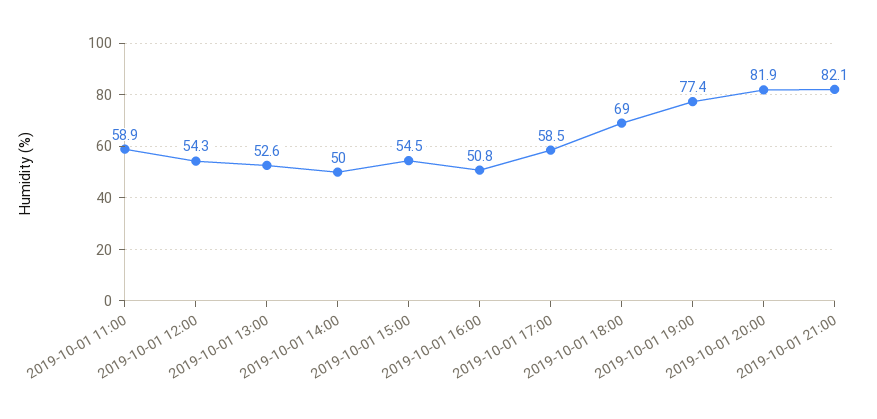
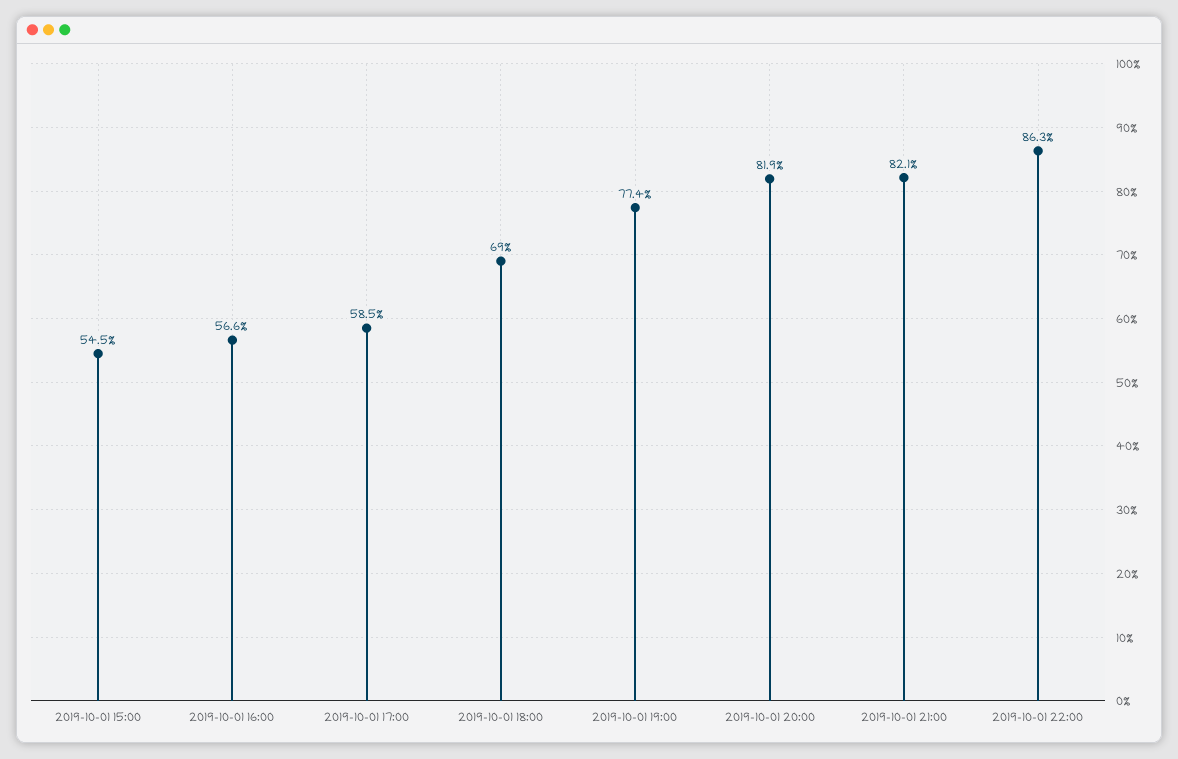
2019-10-01 11:00: 58.9 -> none
2019-10-01 12:00: 54.3 -> none
2019-10-01 13:00: 52.6 -> none
2019-10-01 14:00: 50 -> none
2019-10-01 16:00: 50.8 -> 56.6
2019-10-01 22:00: none -> 86.3

